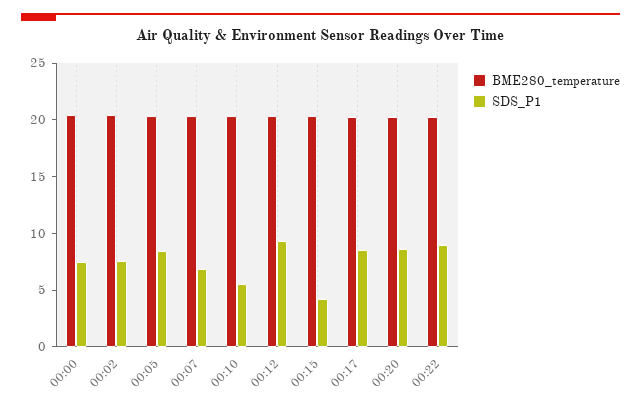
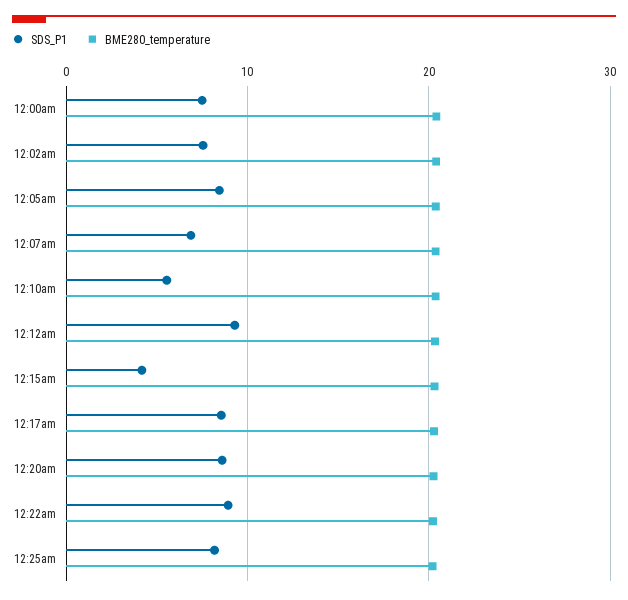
SDS_P1, 12:25am: none -> 8
BME280_temperature, 12:25am: none -> 20

